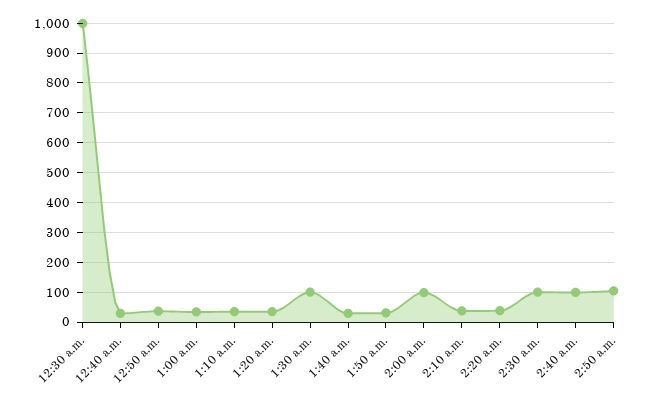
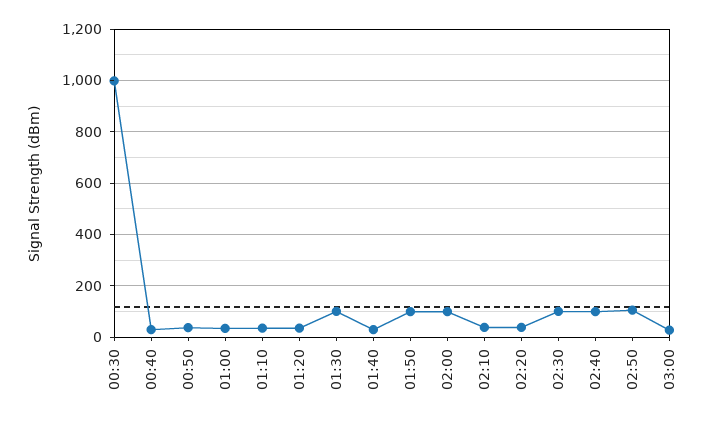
1:50 a.m.: 25 -> 100
03:00: none -> 25

